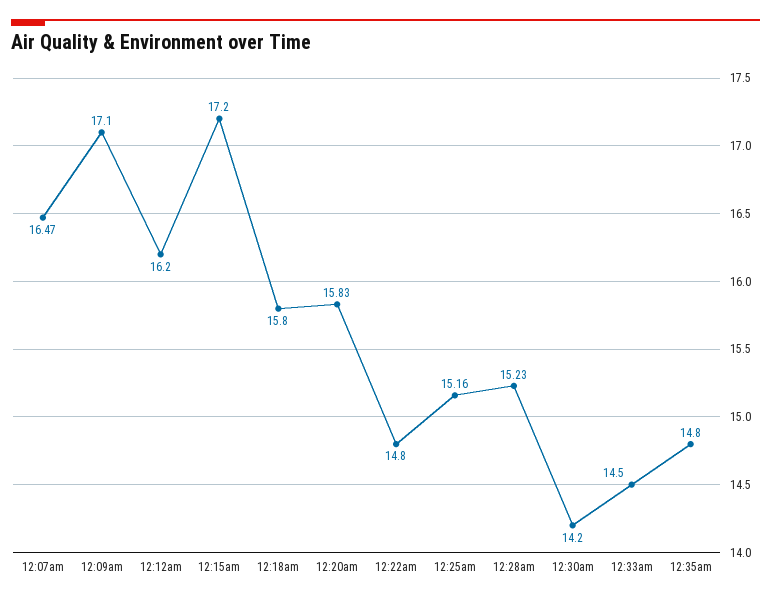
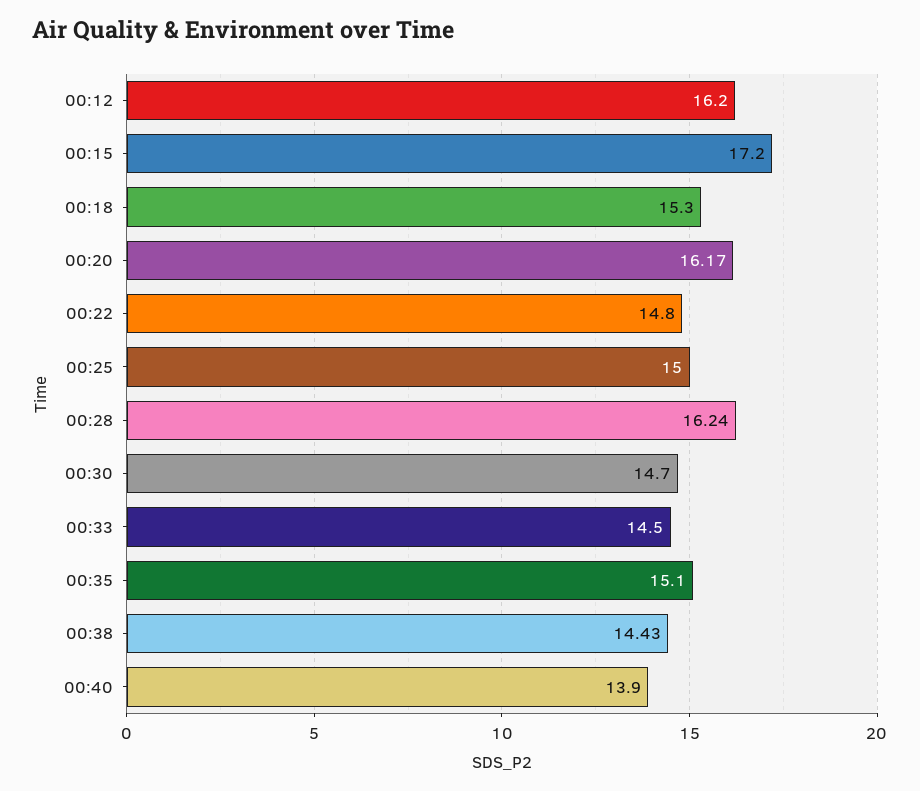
12:07am: 16.47 -> none
12:09am: 17.1 -> none
12:18am: 15.8 -> 15.3
12:20am: 15.83 -> 16.17
12:25am: 15.16 -> 15
12:28am: 15.23 -> 16.24
12:30am: 14.2 -> 14.7
12:35am: 14.8 -> 15.1
00:38: none -> 14.43
00:40: none -> 13.9

